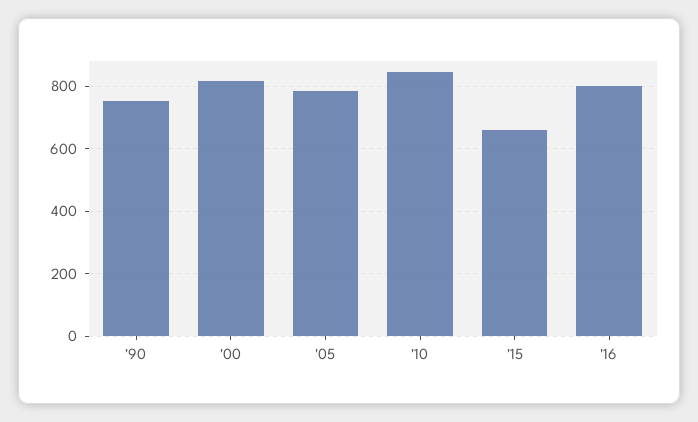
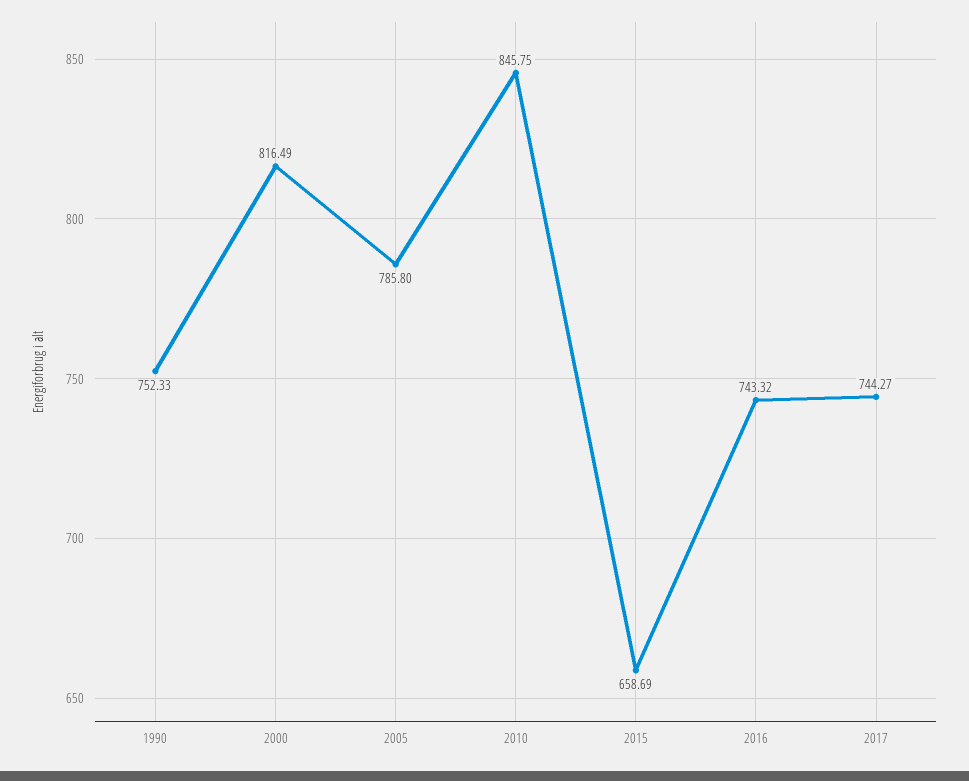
'16: 800 -> 743.32
2017: none -> 744.27

